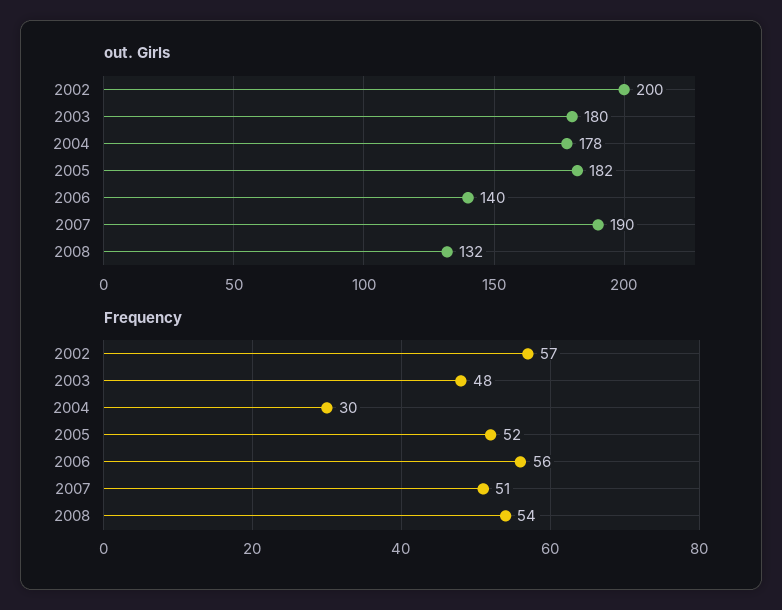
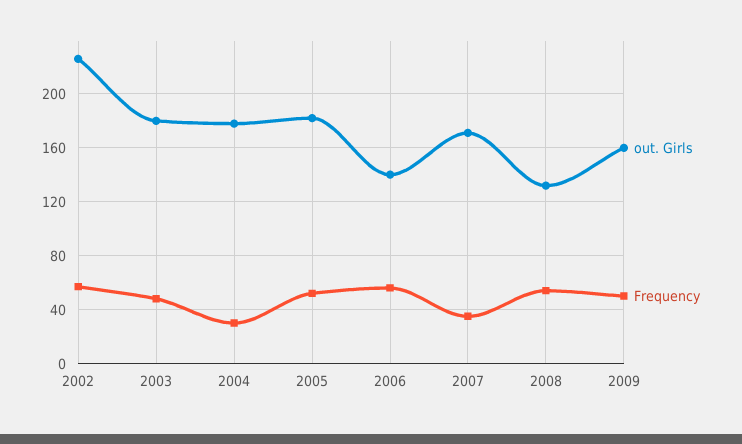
out. Girls, 2002: 200 -> 225
out. Girls, 2007: 190 -> 170
Frequency, 2007: 51 -> 35
out. Girls, 2009: none -> 160
Frequency, 2009: none -> 50

